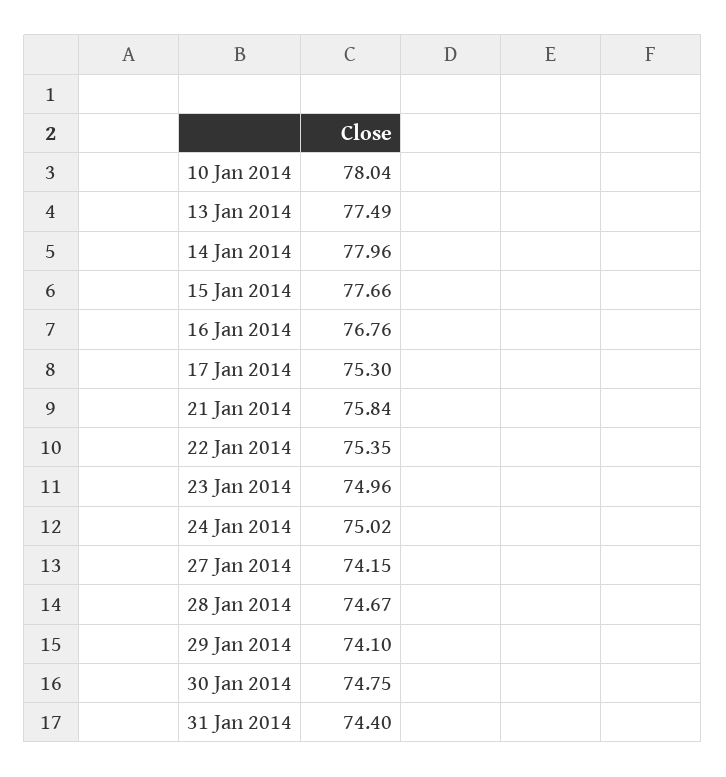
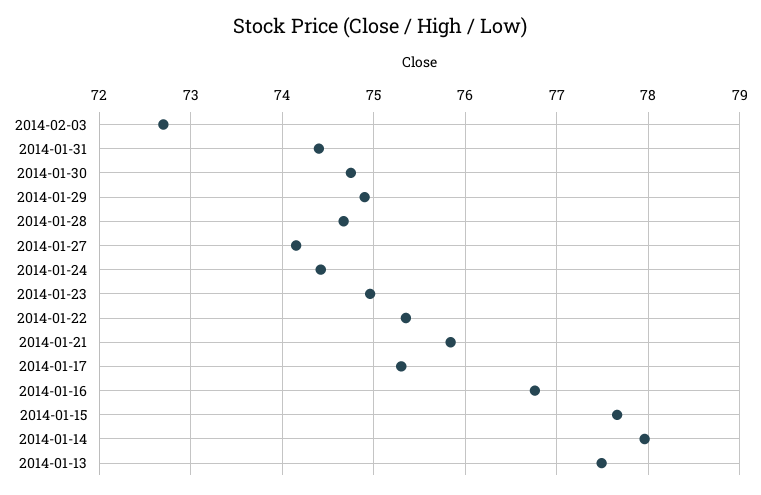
10 Jan 2014: 78.04 -> none
24 Jan 2014: 75.02 -> 74.4
29 Jan 2014: 74.1 -> 74.9
2014-02-03: none -> 72.7

